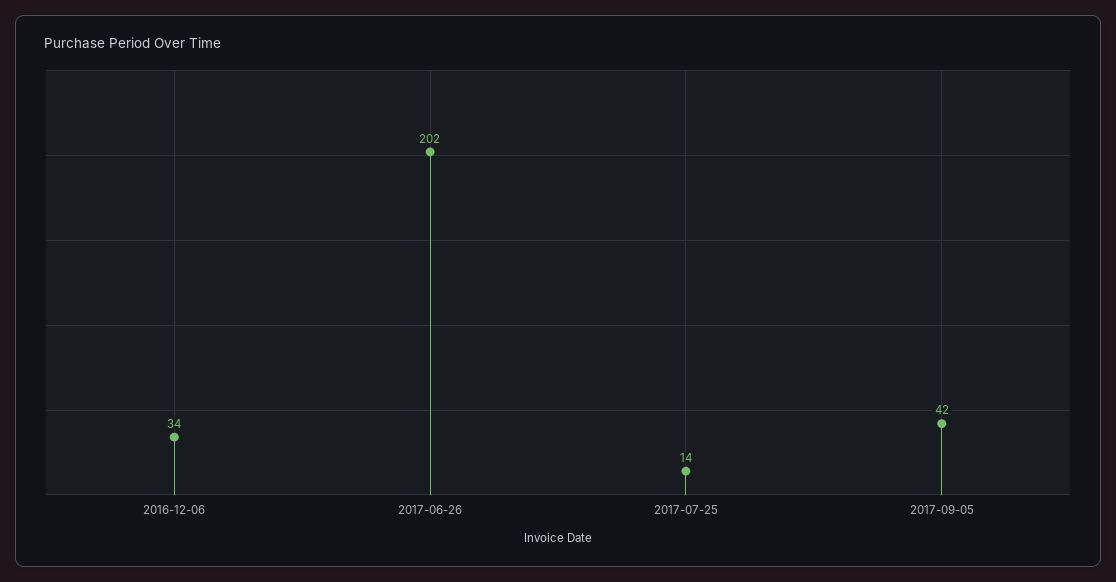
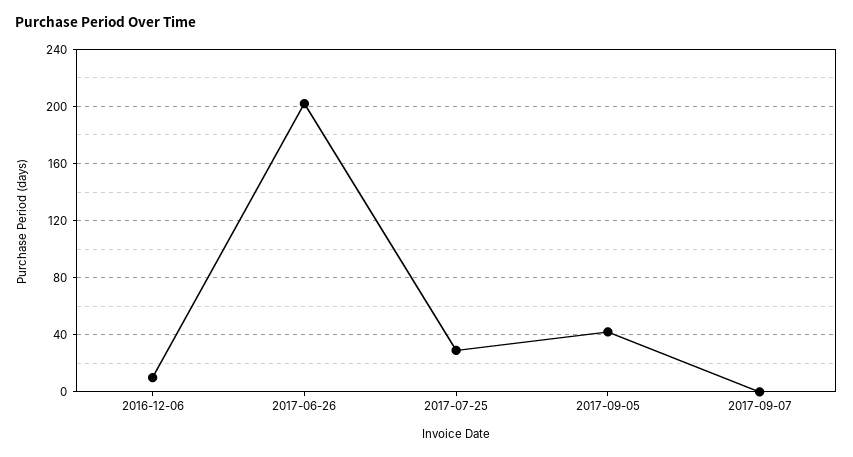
2016-12-06: 34 -> 10
2017-07-25: 14 -> 30
2017-09-07: none -> 0

